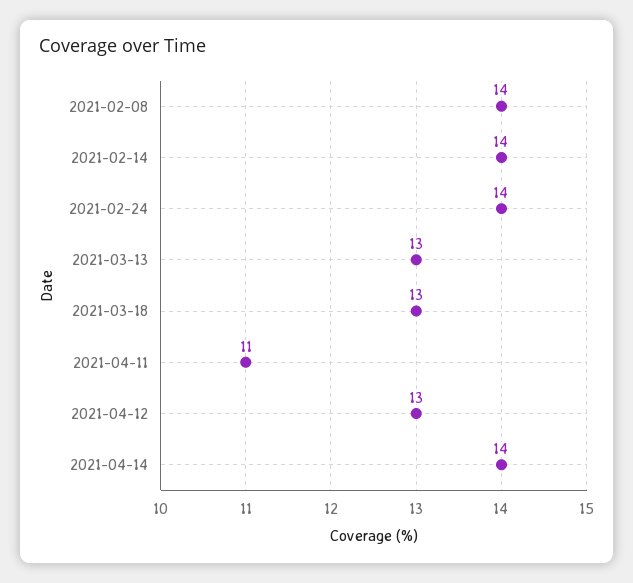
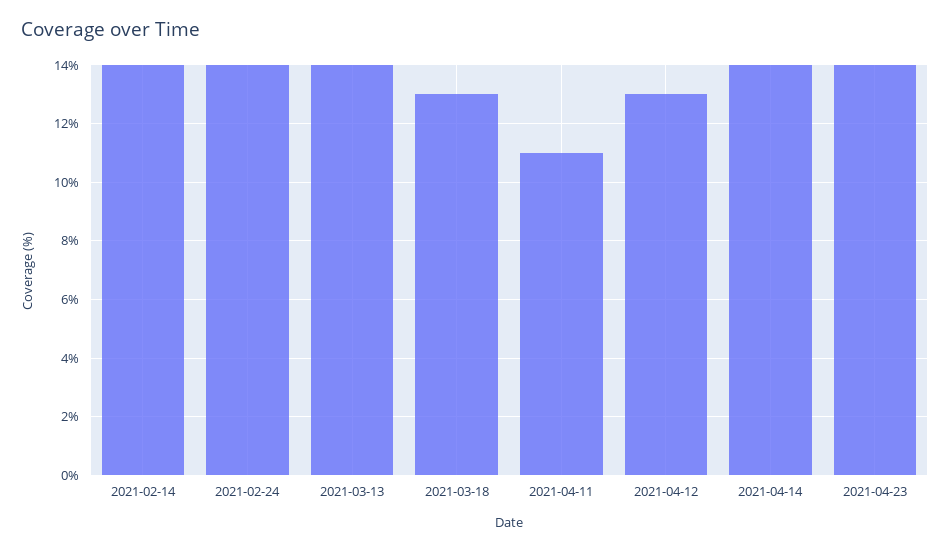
2021-02-08: 14 -> none
2021-03-13: 13 -> 14
2021-04-23: none -> 14

